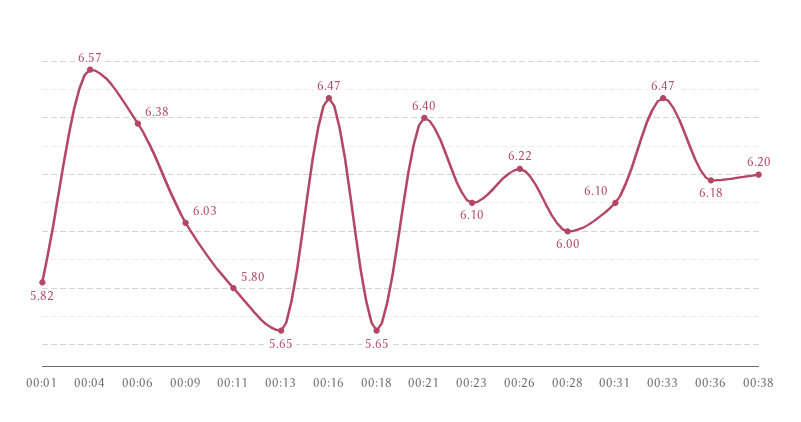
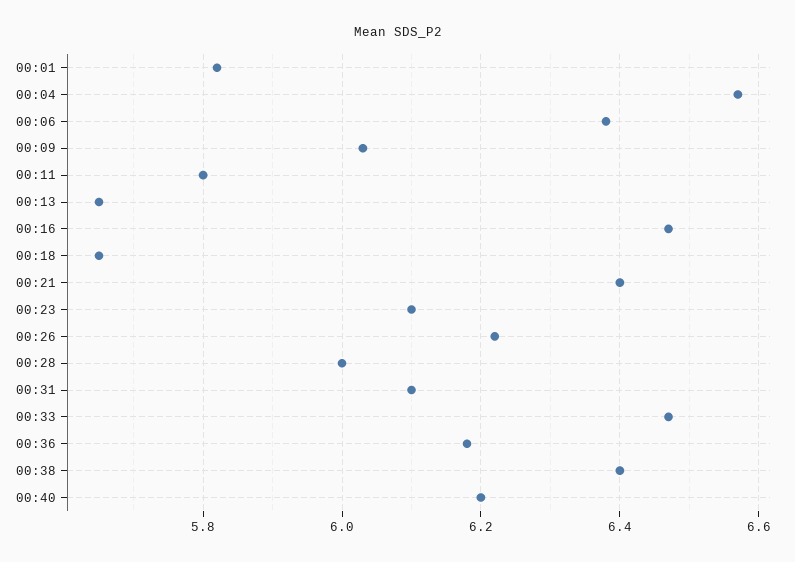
00:38: 6.2 -> 6.4
00:40: none -> 6.2

